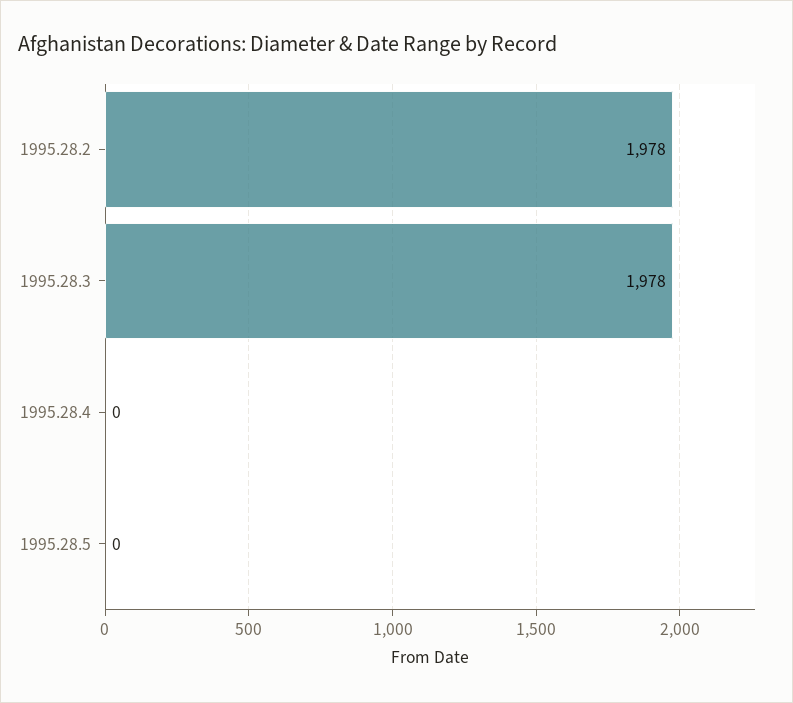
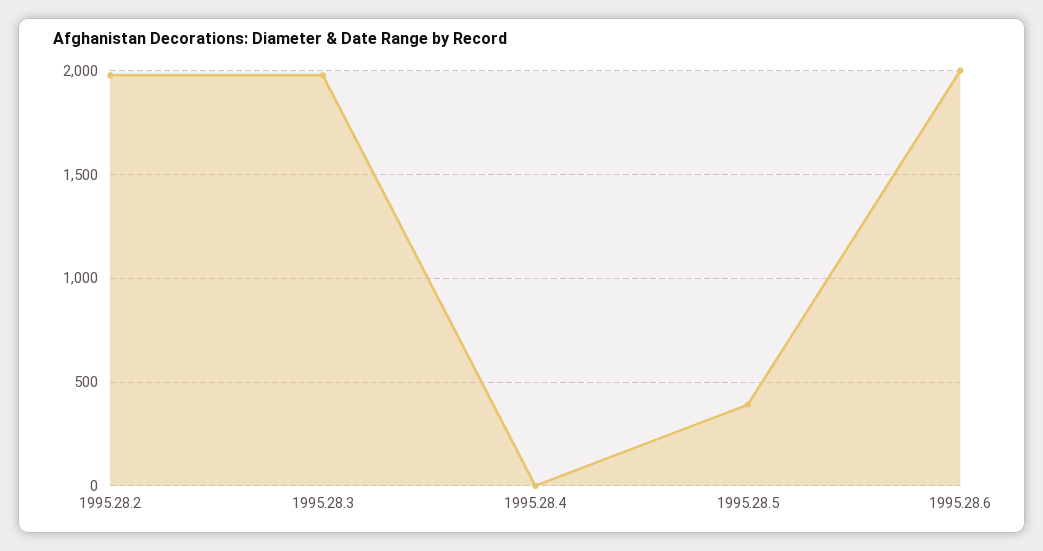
1995.28.5: 0 -> 400
1995.28.6: none -> 2000

